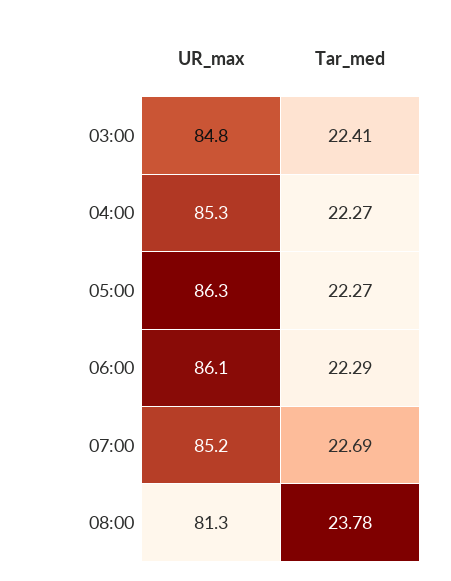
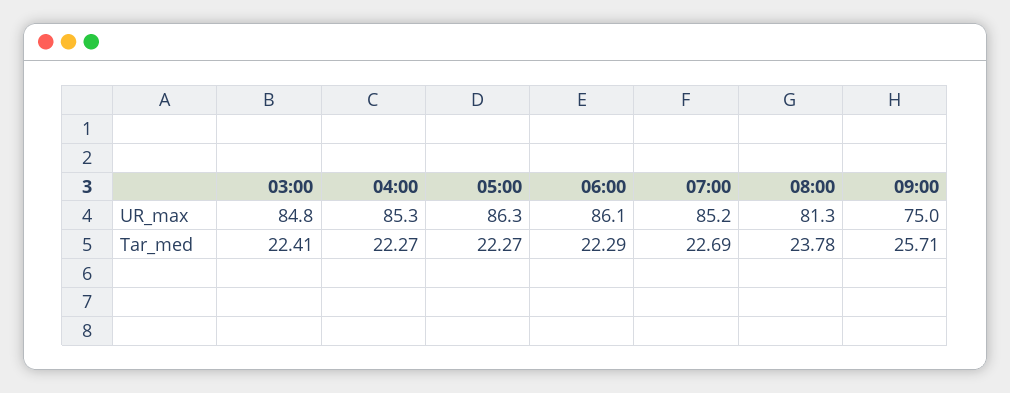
UR_max, 09:00: none -> 75
Tar_med, 09:00: none -> 25.71

